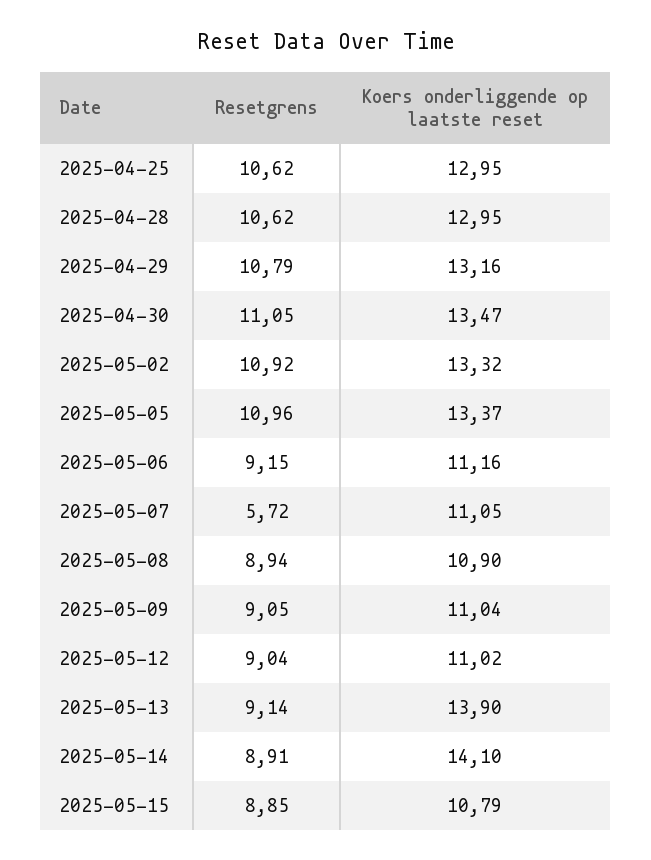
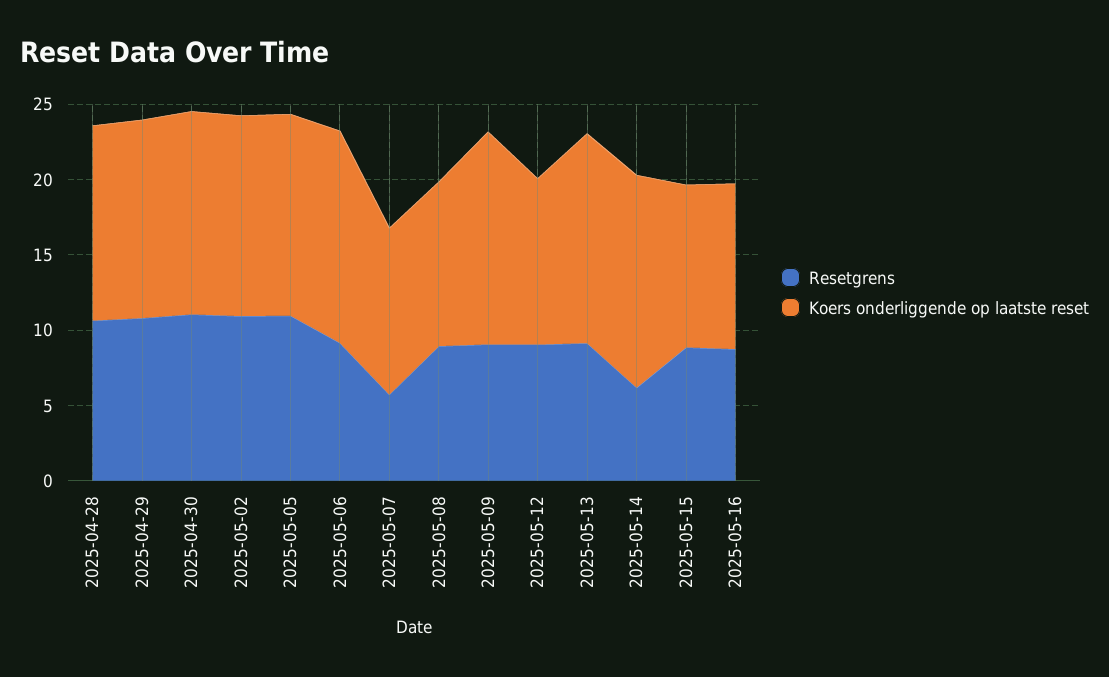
Resetgrens, 2025-04-25: 10.62 -> none
Koers onderliggende op laatste reset, 2025-04-25: 12.95 -> none
Koers onderliggende op laatste reset, 2025-05-06: 11.16 -> 14
Koers onderliggende op laatste reset, 2025-05-09: 11.04 -> 14
Resetgrens, 2025-05-14: 8.91 -> 6
Resetgrens, 2025-05-16: none -> 9
Koers onderliggende op laatste reset, 2025-05-16: none -> 11

